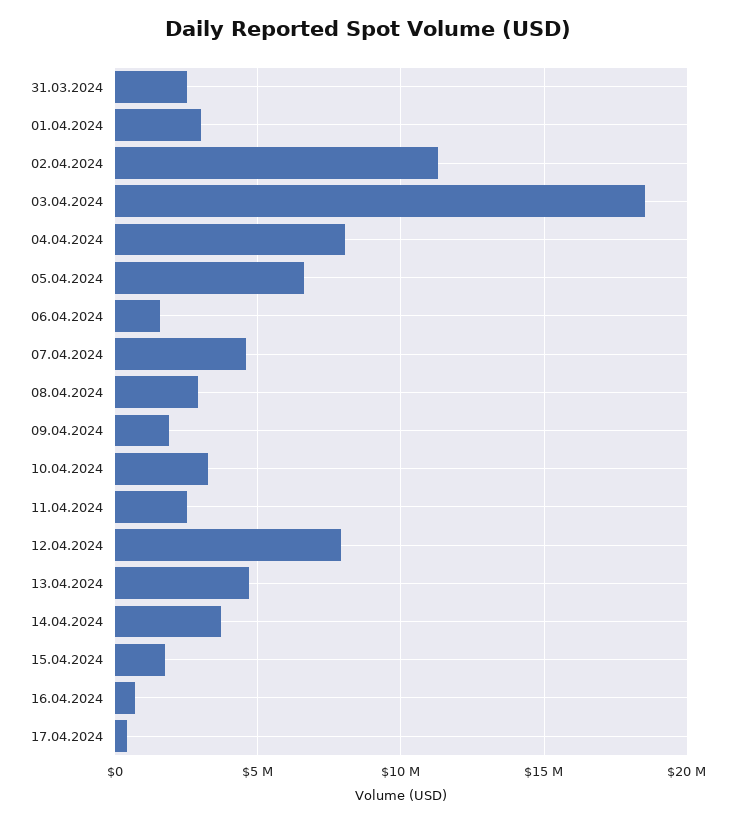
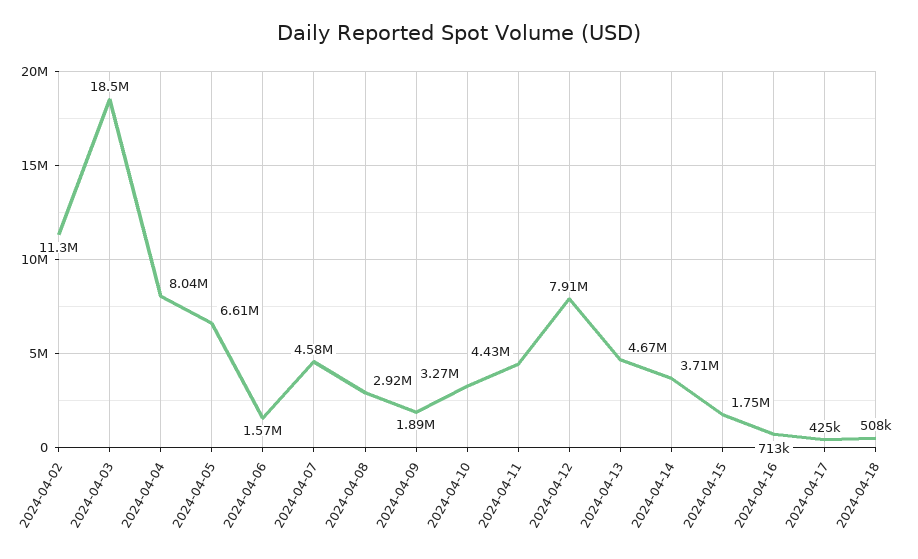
31.03.2024: 2500000 -> none
01.04.2024: 3000000 -> none
11.04.2024: 2500000 -> 4430000
2024-04-18: none -> 508000

